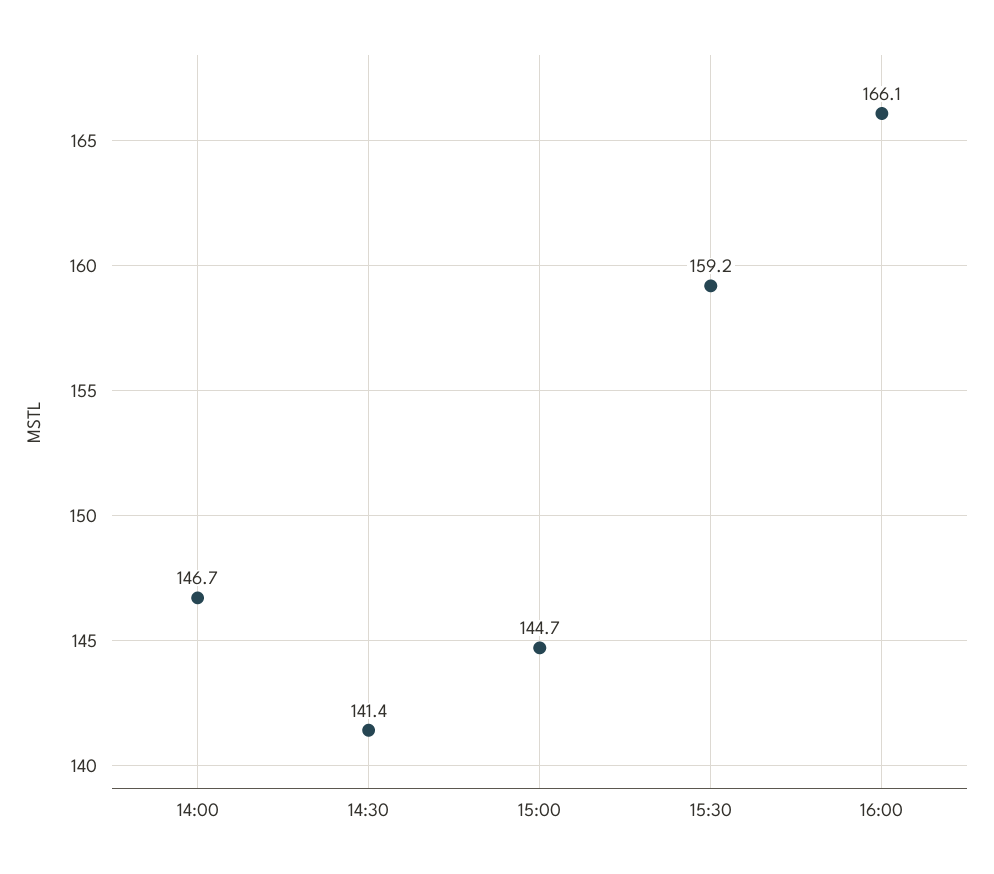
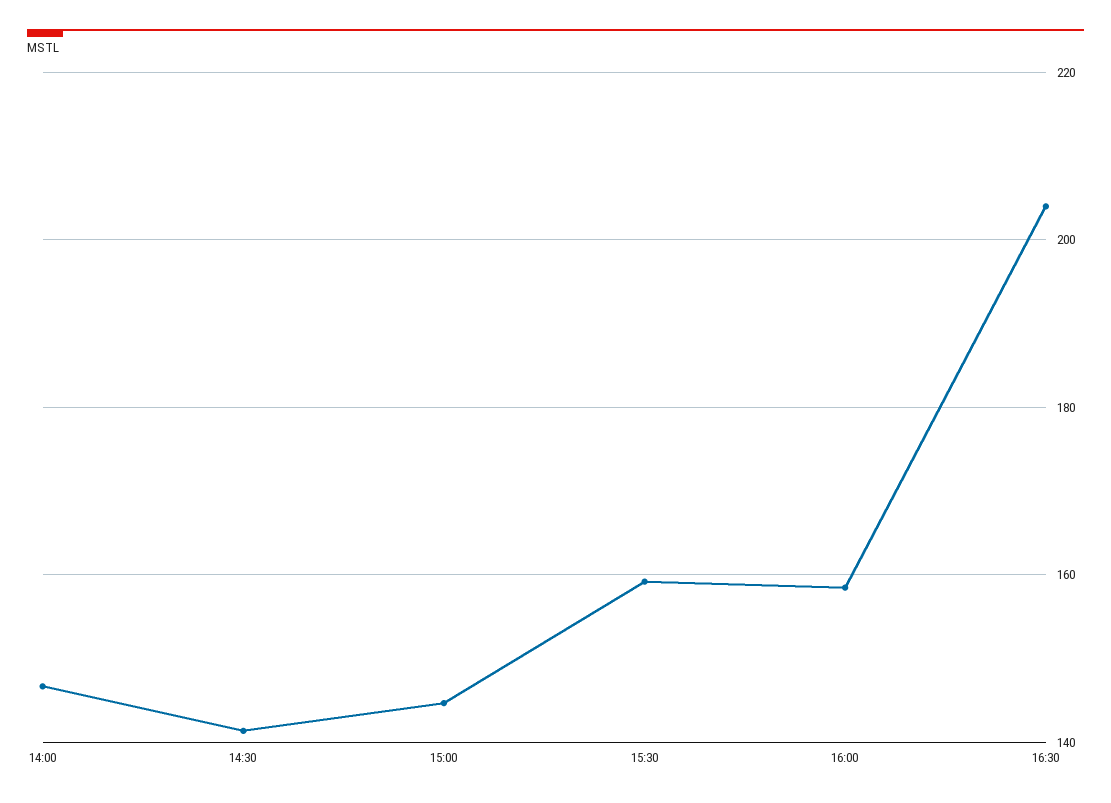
16:00: 166.1 -> 158
16:30: none -> 204

